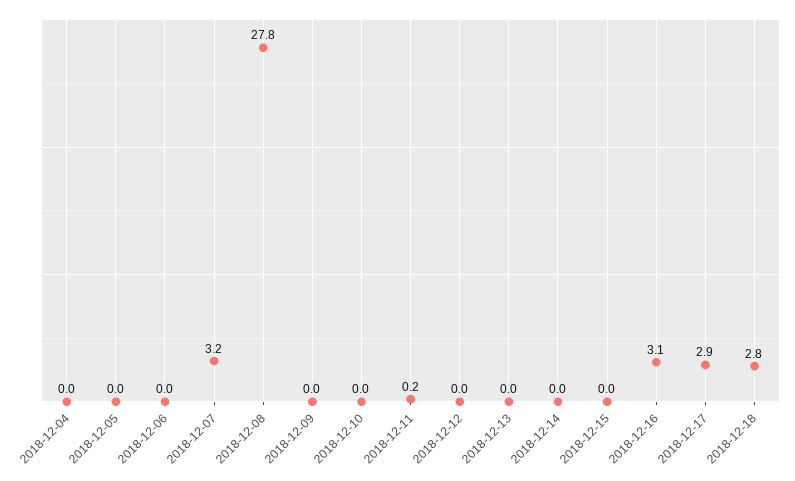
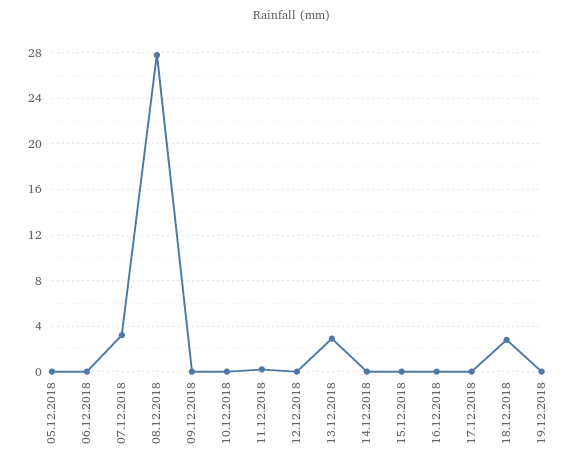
2018-12-04: 0 -> none
2018-12-13: 0 -> 3
2018-12-16: 3.1 -> 0
2018-12-17: 2.9 -> 0
19.12.2018: none -> 0

